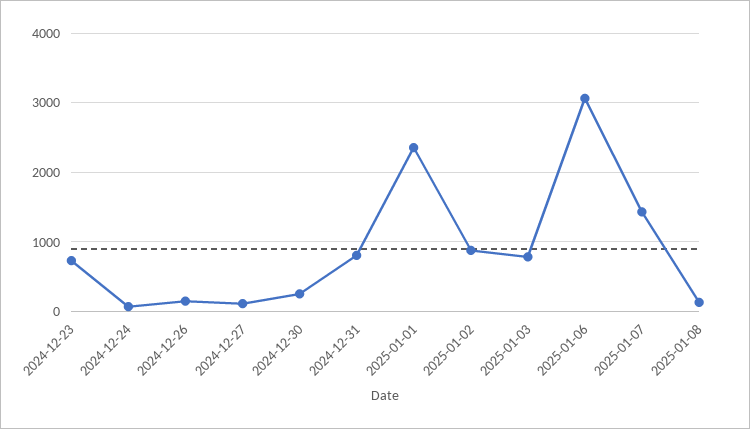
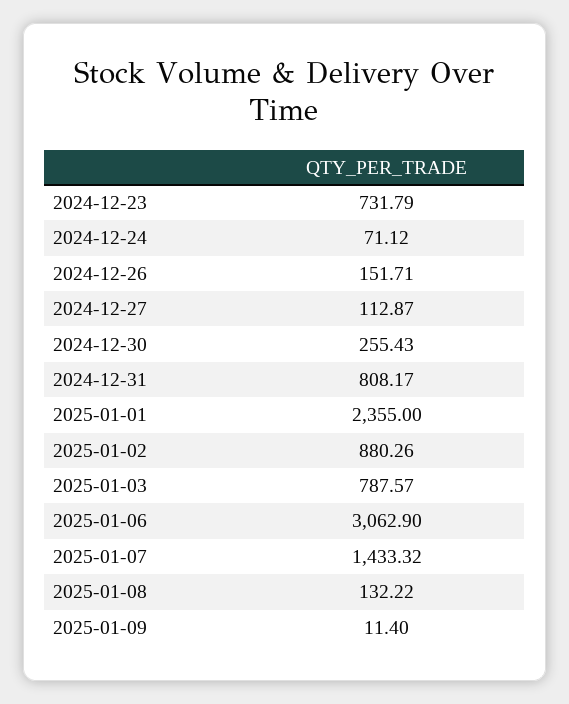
2025-01-09: none -> 11.4

